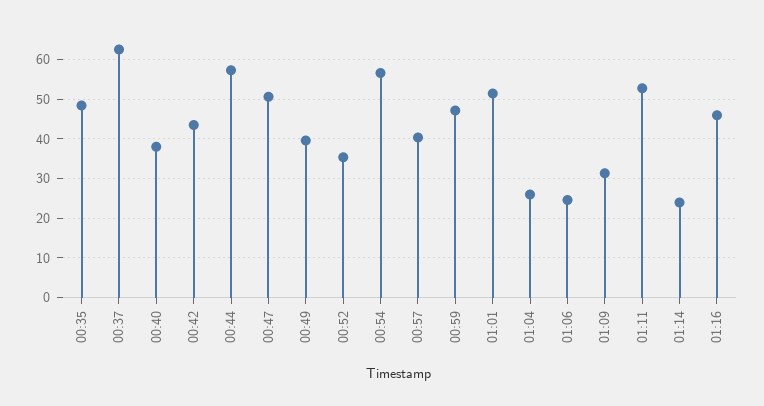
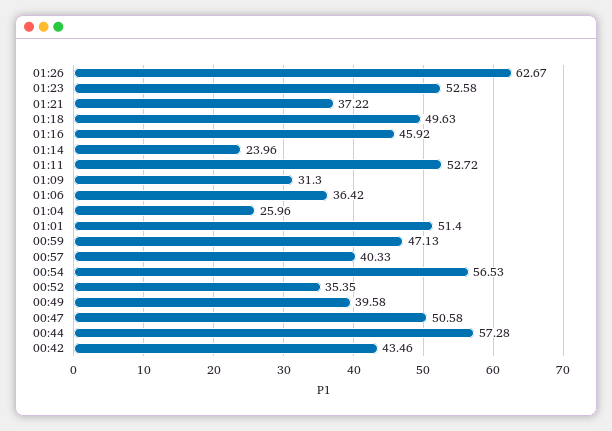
00:35: 48 -> none
00:37: 62 -> none
00:40: 38 -> none
01:06: 24 -> 36.42
01:26: none -> 62.67
01:23: none -> 52.58
01:21: none -> 37.22
01:18: none -> 49.63

